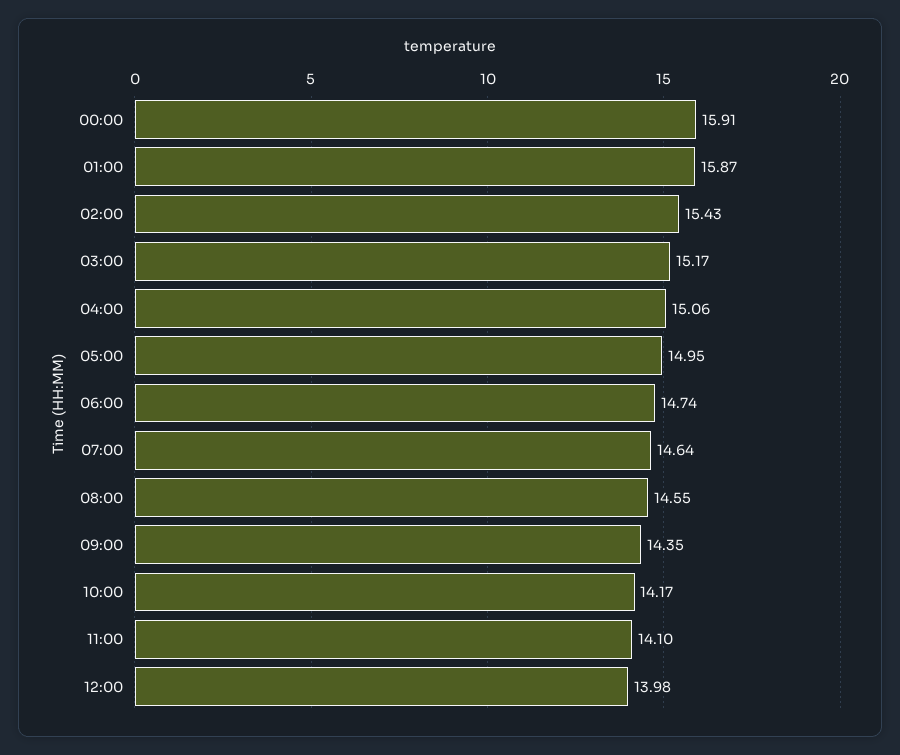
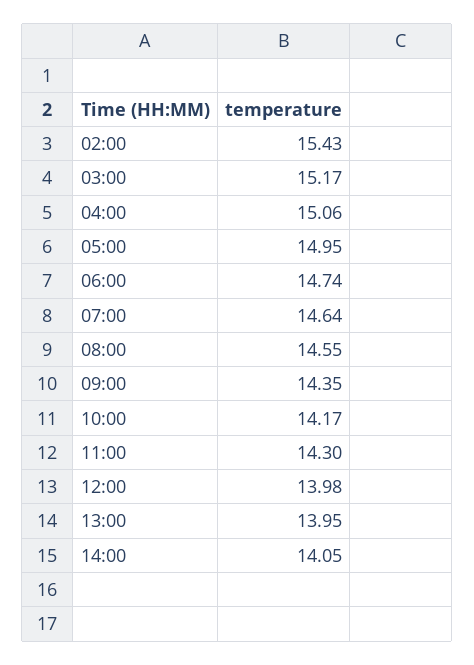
00:00: 15.91 -> none
01:00: 15.87 -> none
11:00: 14.1 -> 14.3
13:00: none -> 13.95
14:00: none -> 14.05

